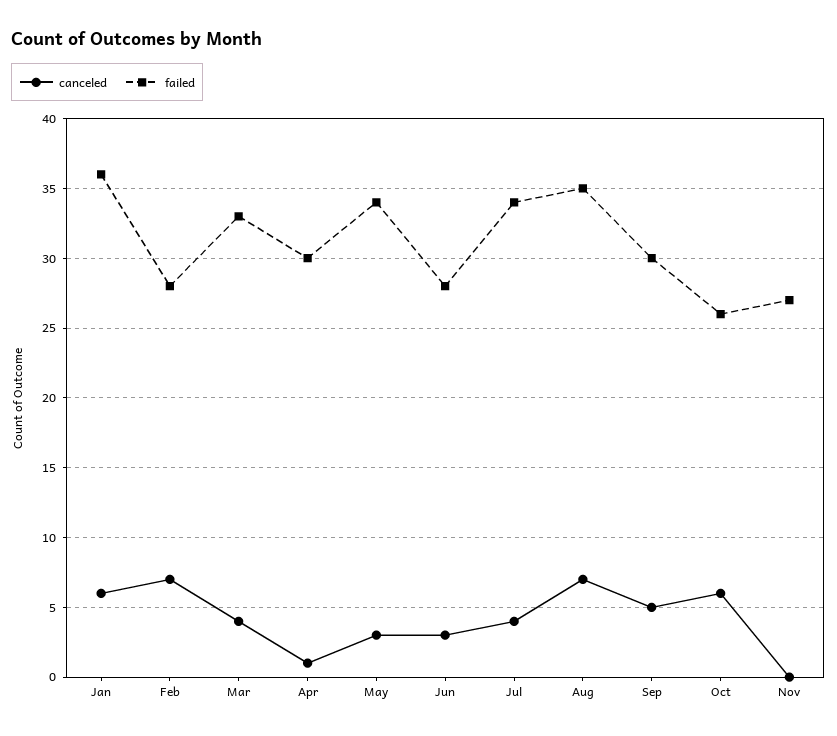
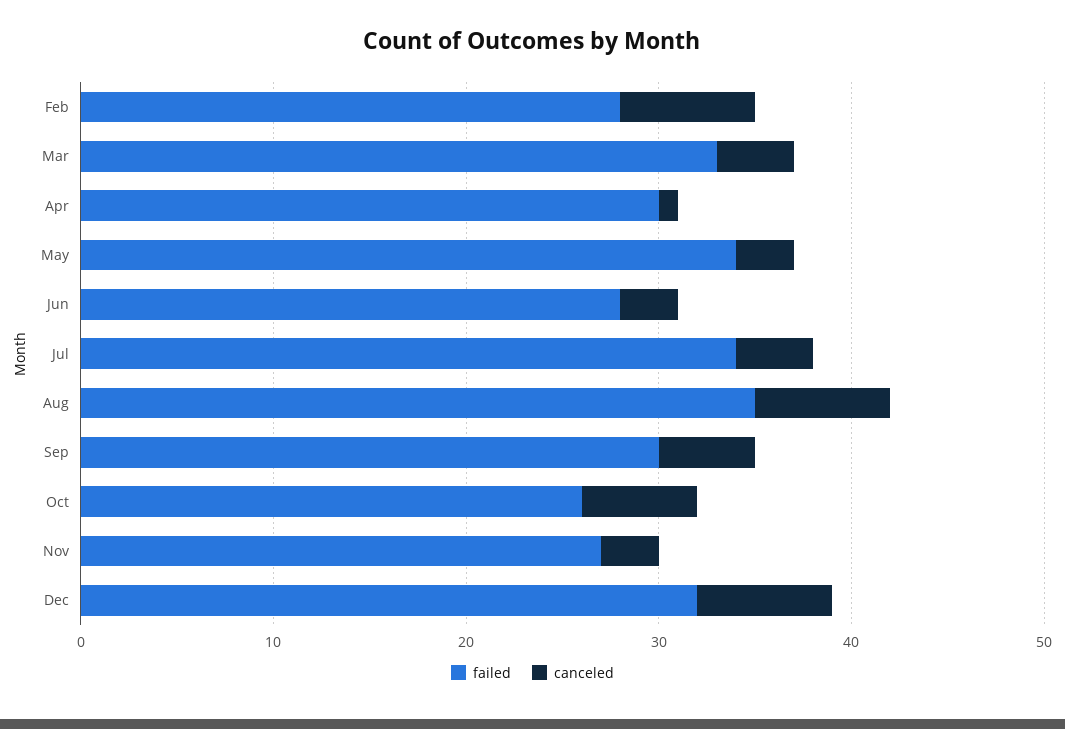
canceled, Jan: 6 -> none
failed, Jan: 36 -> none
canceled, Nov: 0 -> 3
failed, Dec: none -> 32
canceled, Dec: none -> 7

